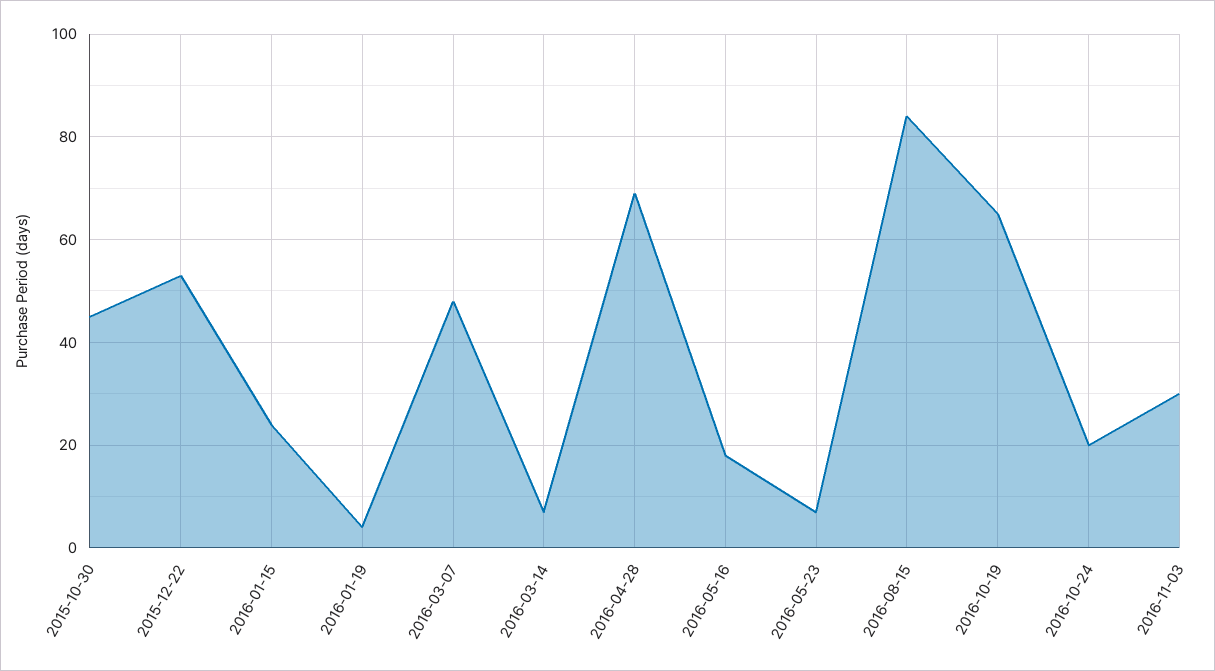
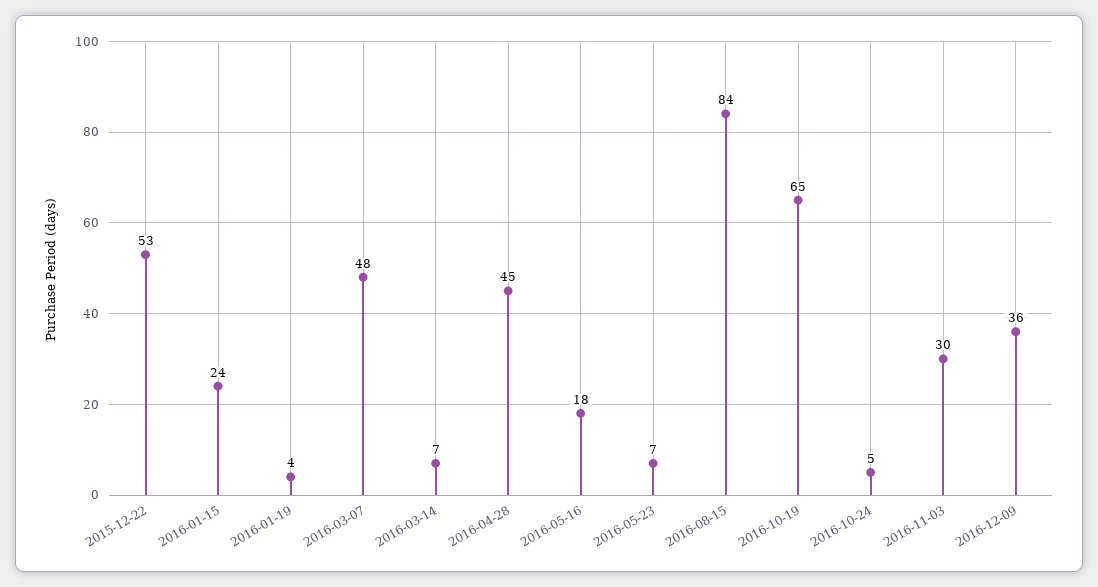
2015-10-30: 45 -> none
2016-04-28: 70 -> 45
2016-10-24: 20 -> 5
2016-12-09: none -> 36

